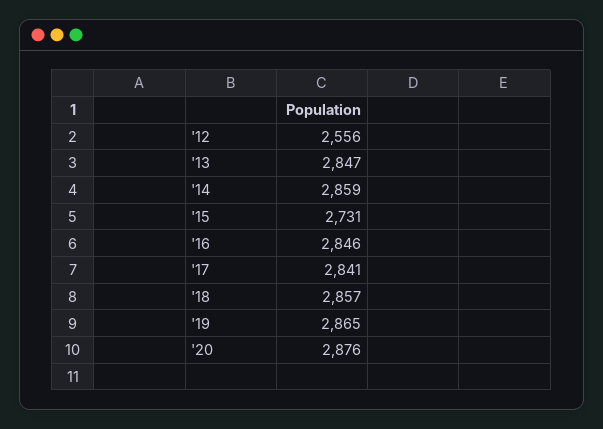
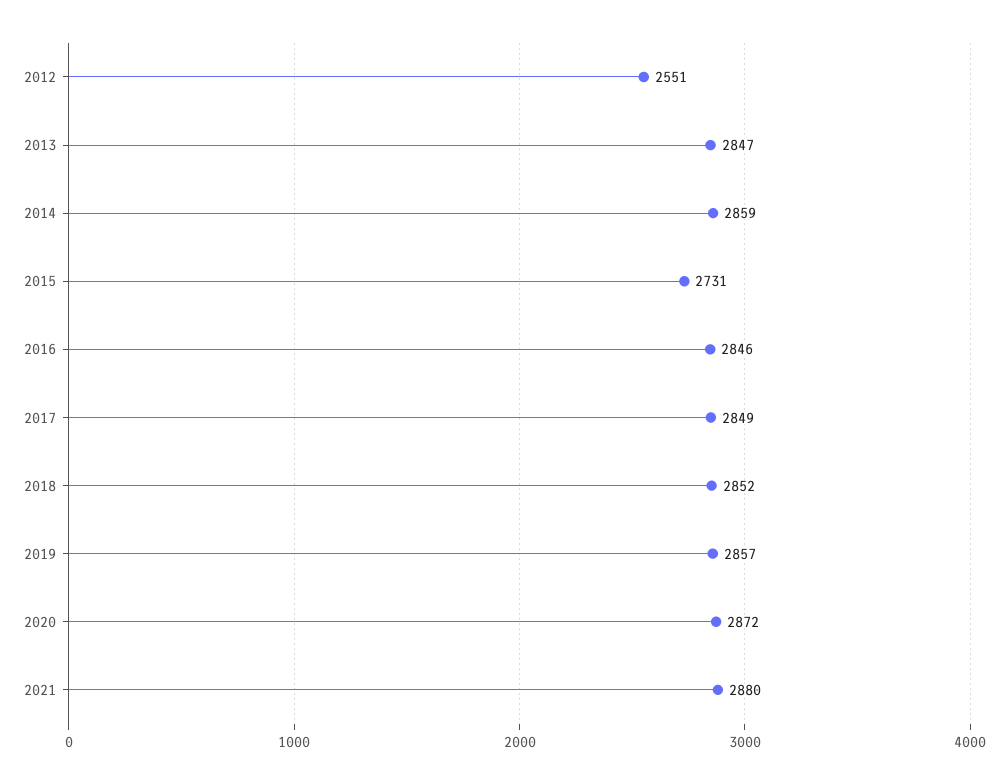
'12: 2556 -> 2551
'17: 2841 -> 2849
'18: 2857 -> 2852
'19: 2865 -> 2857
'20: 2876 -> 2872
2021: none -> 2880

